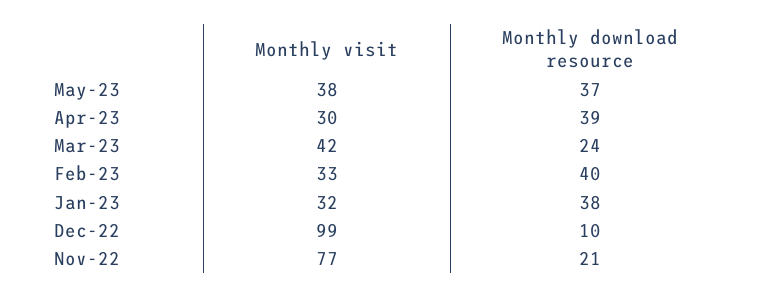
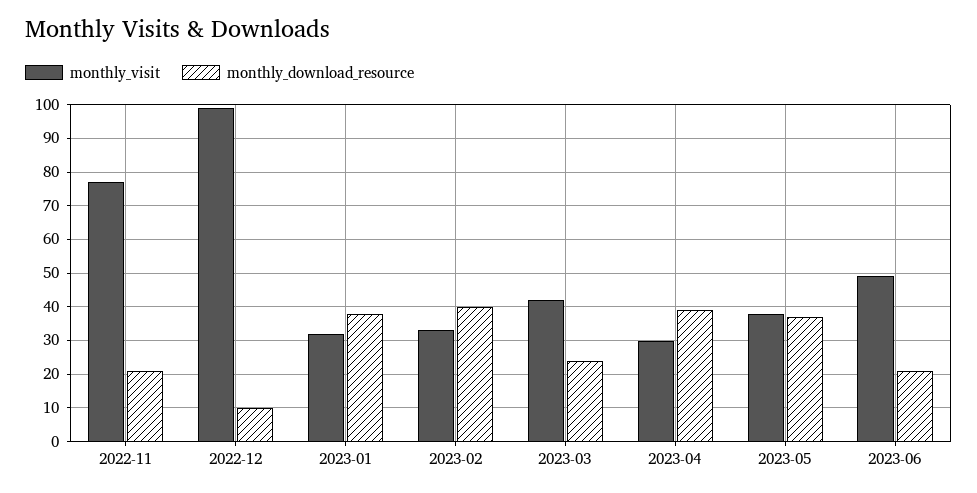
Monthly visit, 2023-06: none -> 50
Monthly download resource, 2023-06: none -> 20

